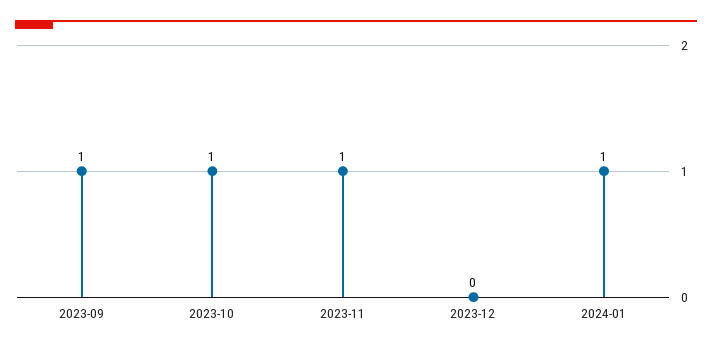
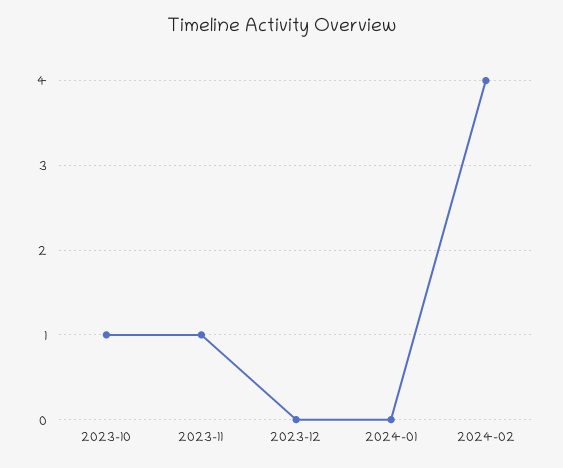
2023-09: 1 -> none
2024-01: 1 -> 0
2024-02: none -> 4

